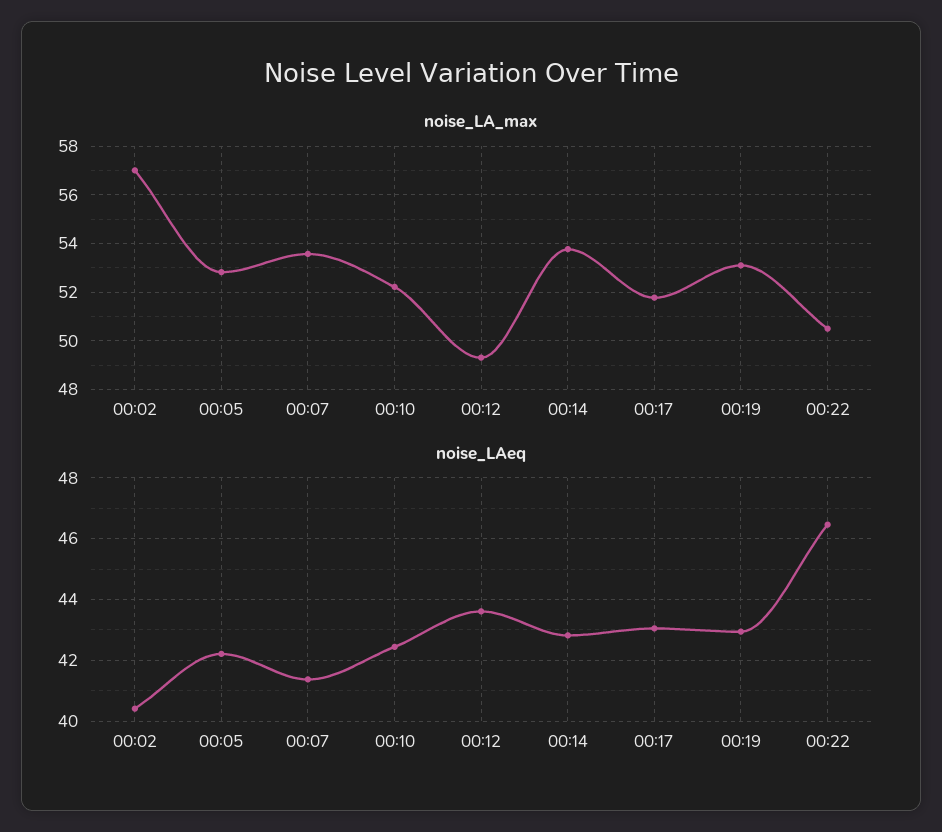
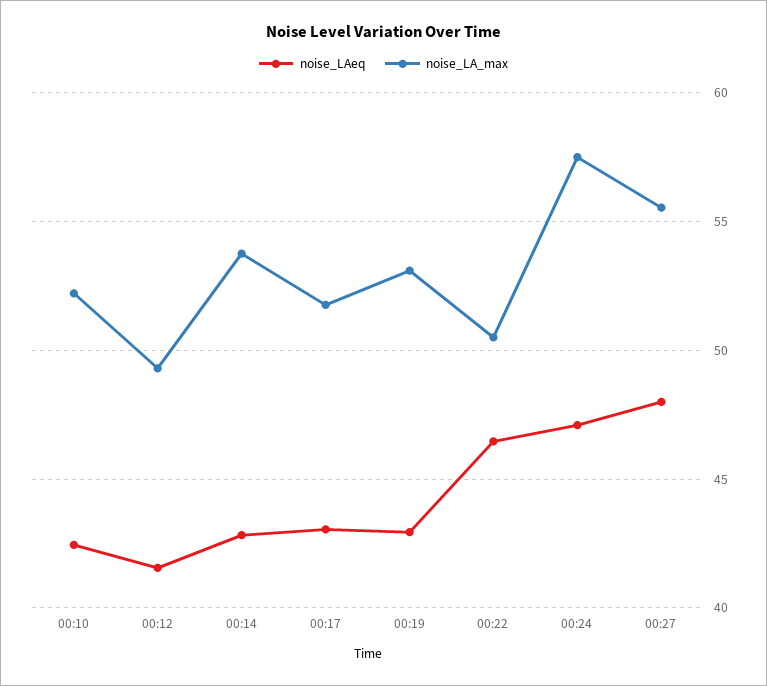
noise_LA_max, 00:02: 57 -> none
noise_LA_max, 00:05: 52.75 -> none
noise_LA_max, 00:07: 53.5 -> none
noise_LAeq, 00:02: 40.4 -> none
noise_LAeq, 00:05: 42.2 -> none
noise_LAeq, 00:07: 41.4 -> none
noise_LAeq, 00:12: 43.6 -> 41.5
noise_LAeq, 00:24: none -> 47
noise_LA_max, 00:24: none -> 57.5
noise_LAeq, 00:27: none -> 48
noise_LA_max, 00:27: none -> 55.5

